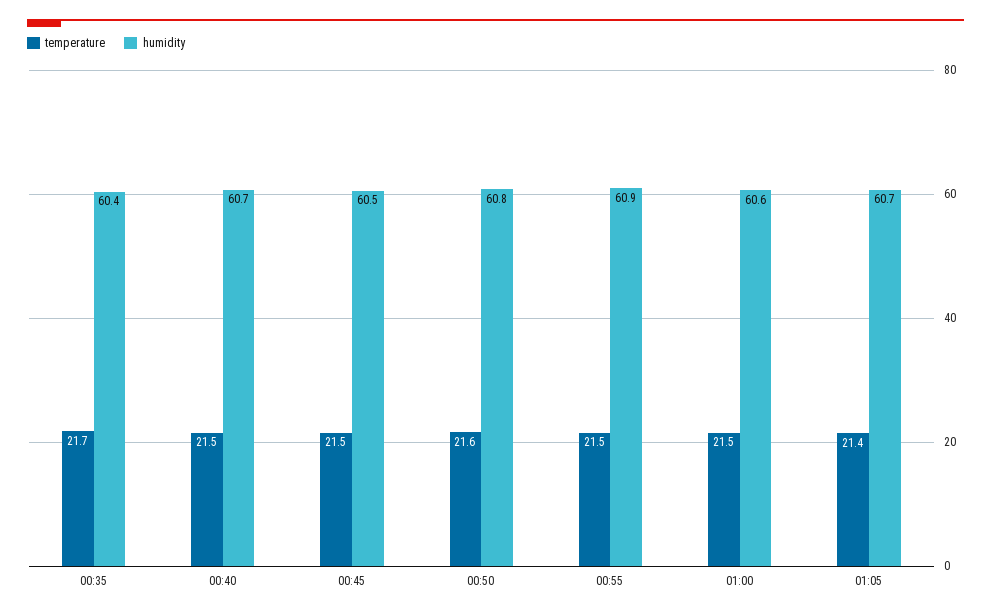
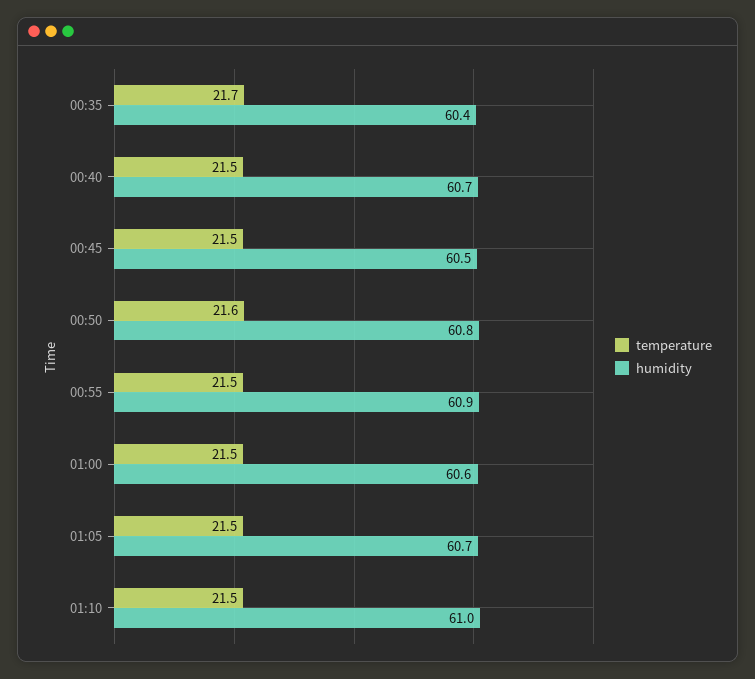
temperature, 01:05: 21.4 -> 21.5
temperature, 01:10: none -> 21.5
humidity, 01:10: none -> 61

